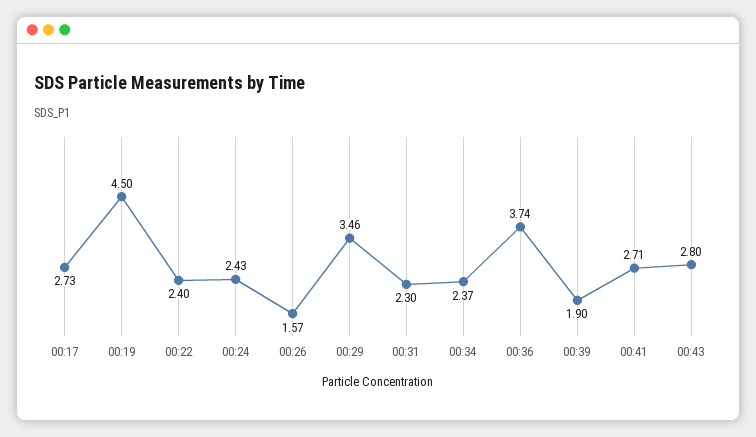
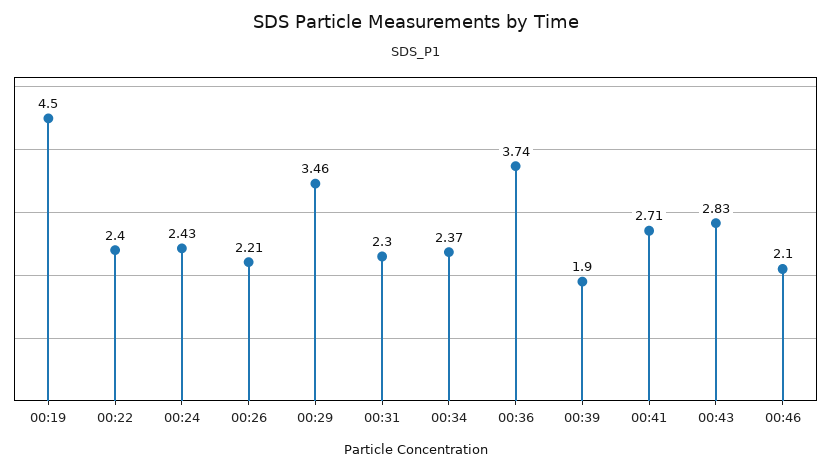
00:17: 2.73 -> none
00:26: 1.57 -> 2.21
00:43: 2.8 -> 2.83
00:46: none -> 2.1

